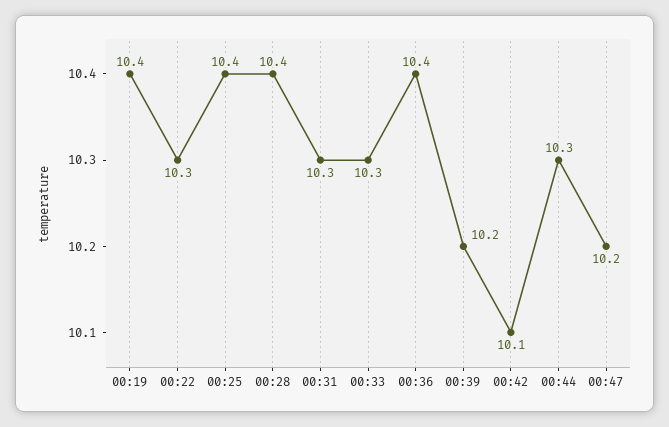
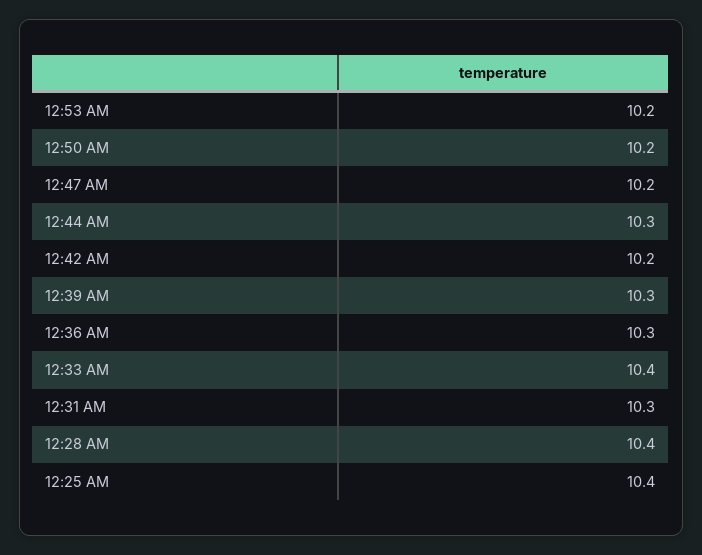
00:19: 10.4 -> none
00:22: 10.3 -> none
00:33: 10.3 -> 10.4
00:36: 10.4 -> 10.3
00:39: 10.2 -> 10.3
00:42: 10.1 -> 10.2
12:53 AM: none -> 10.2
12:50 AM: none -> 10.2

